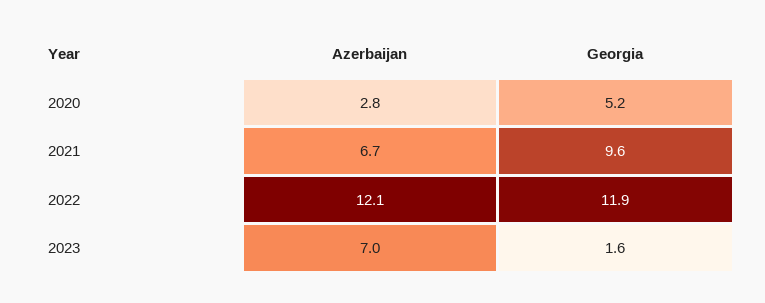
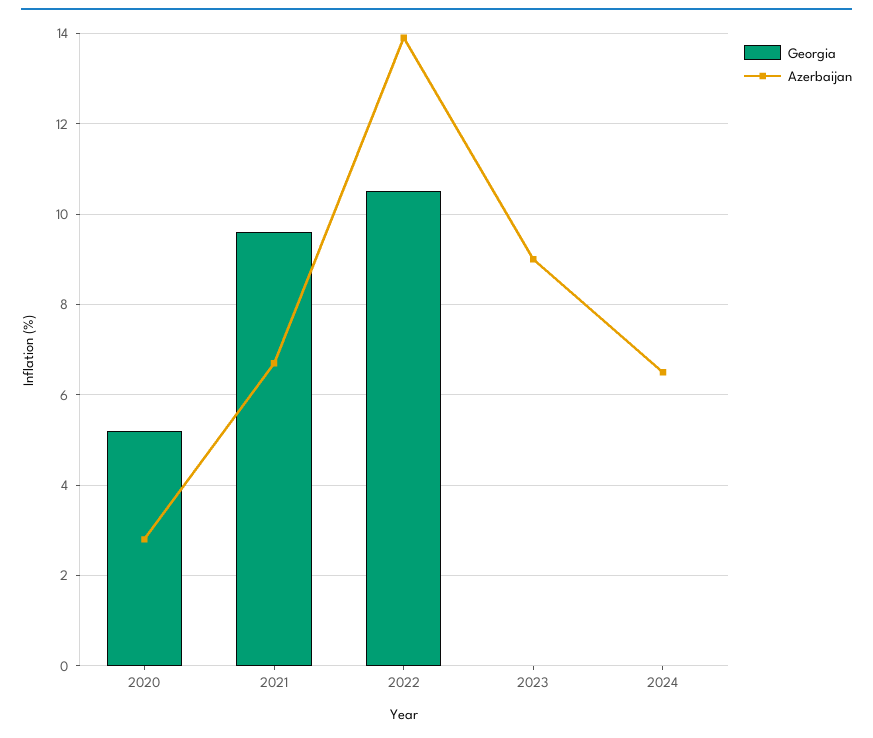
Azerbaijan, 2022: 12.1 -> 14
Georgia, 2022: 11.9 -> 10.5
Azerbaijan, 2023: 7 -> 9
Georgia, 2023: 1.6 -> 0
Georgia, 2024: none -> 0
Azerbaijan, 2024: none -> 6.5

